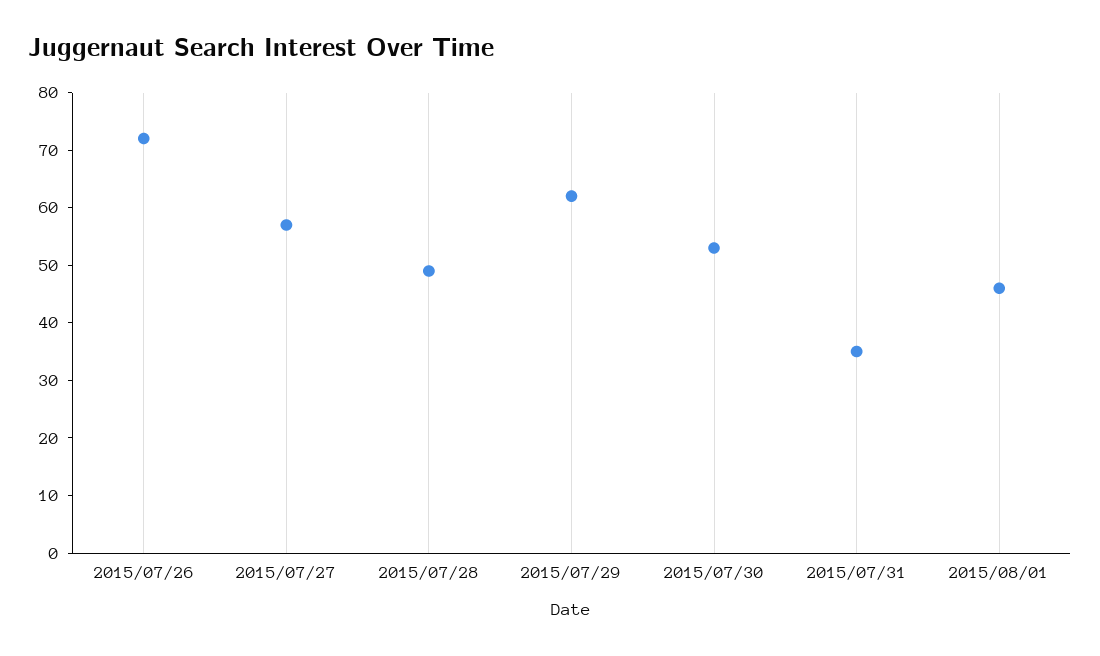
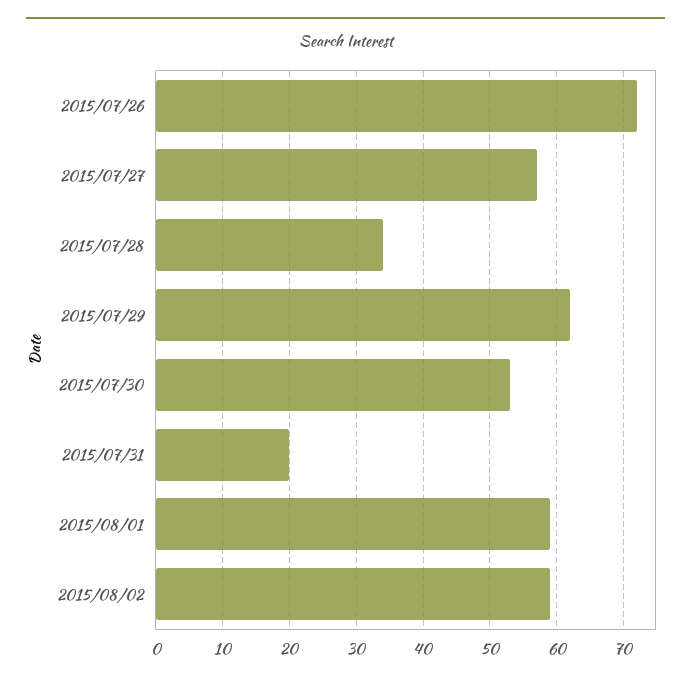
2015/07/28: 50 -> 34
2015/07/31: 35 -> 20
2015/08/01: 45 -> 59
2015/08/02: none -> 59

